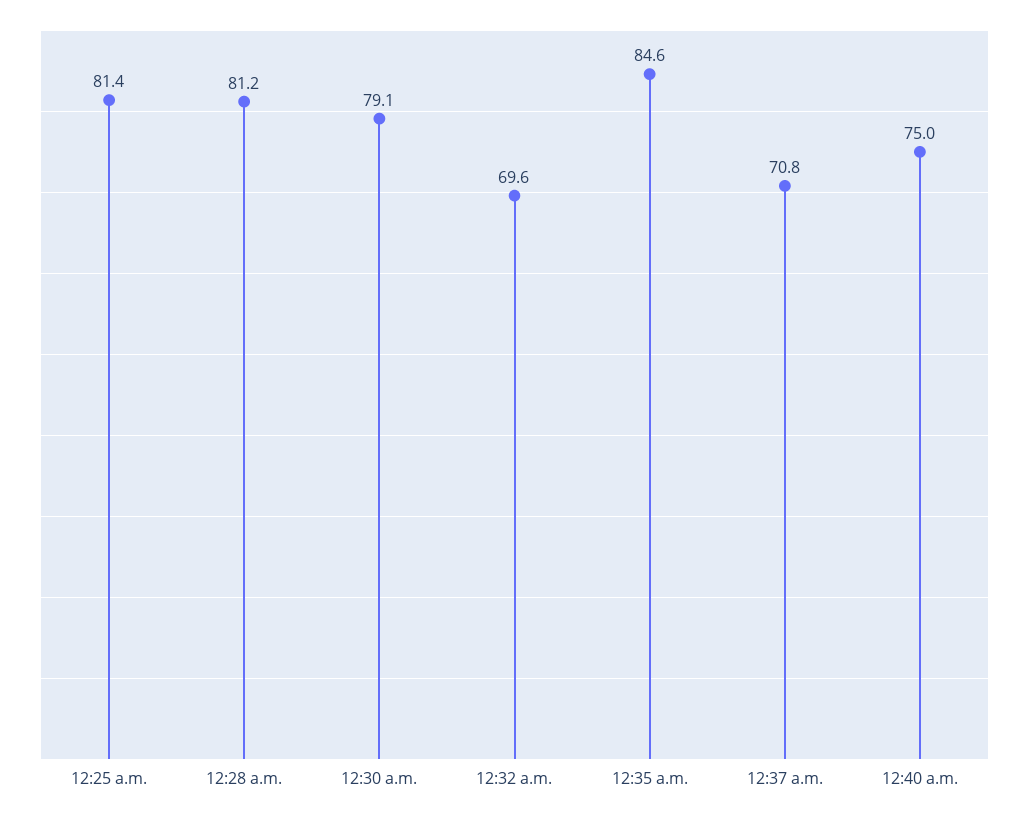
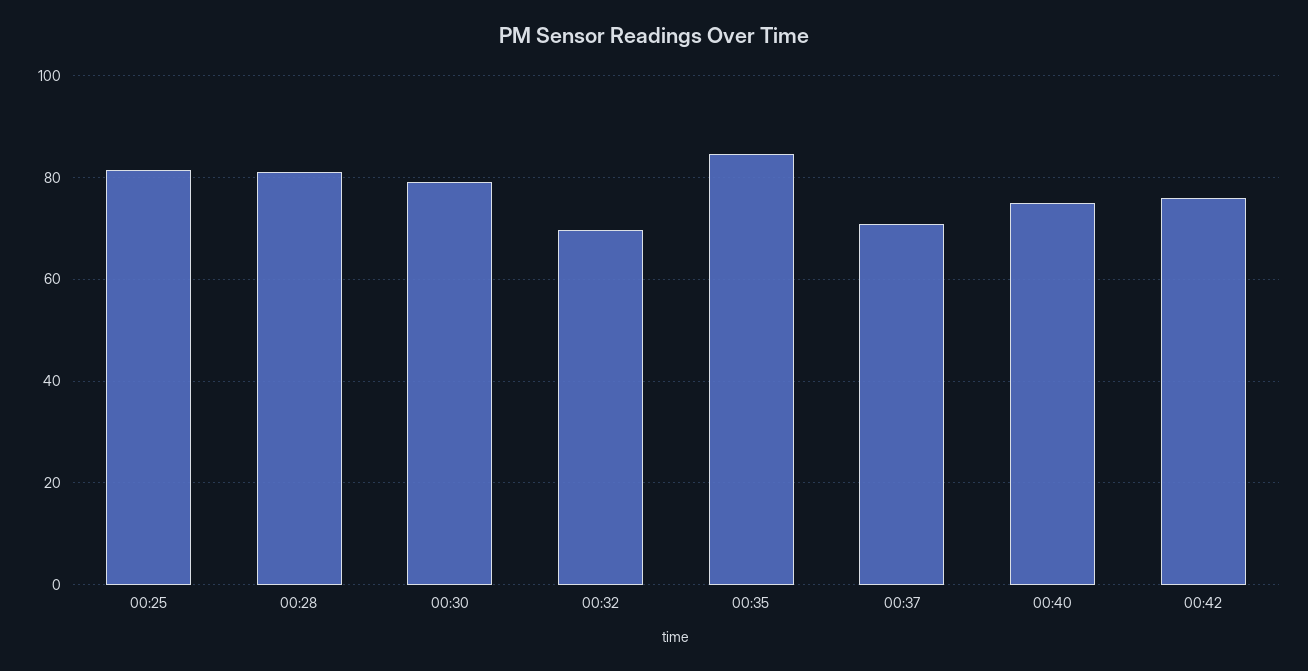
00:42: none -> 76

